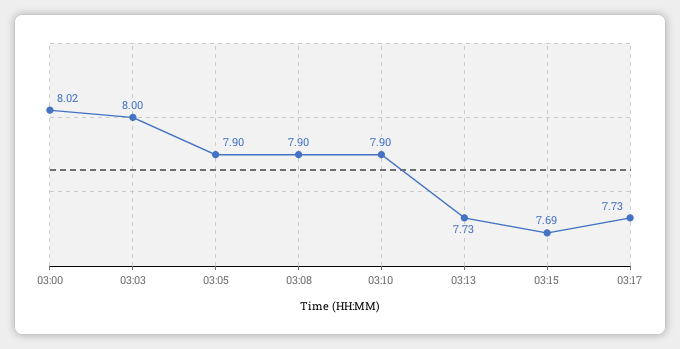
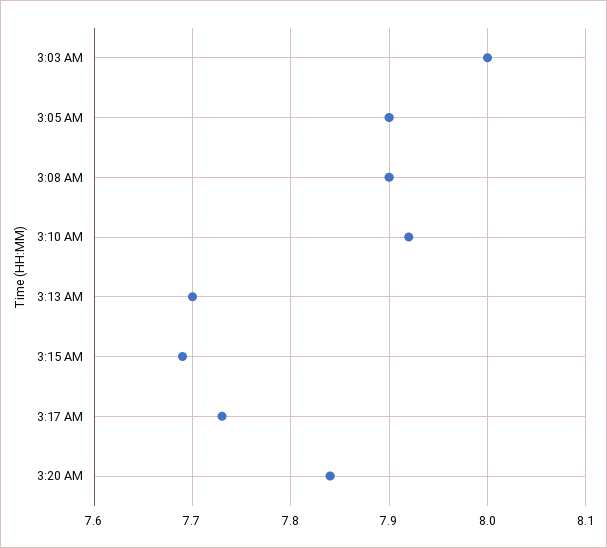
03:00: 8.02 -> none
03:10: 7.9 -> 7.92
03:13: 7.73 -> 7.7
3:20 AM: none -> 7.84

